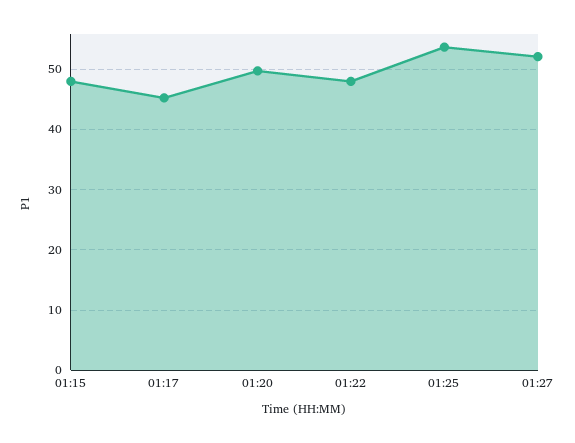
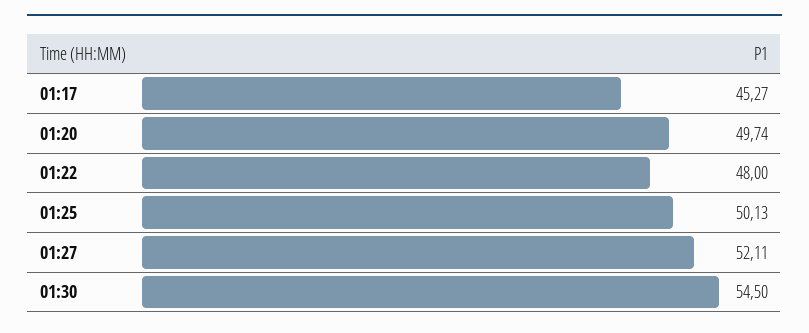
01:15: 48 -> none
01:25: 54 -> 50.13
01:30: none -> 54.5

